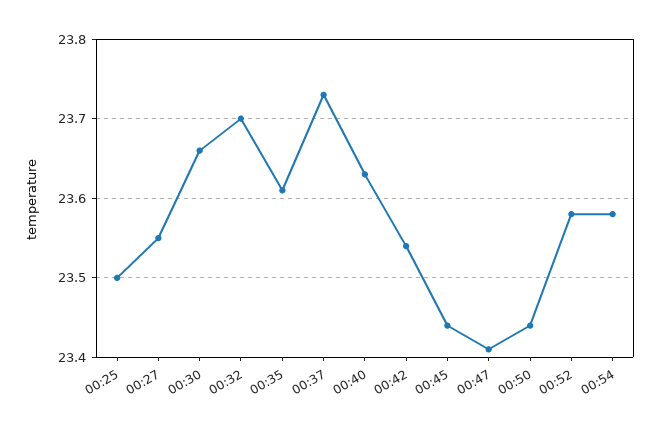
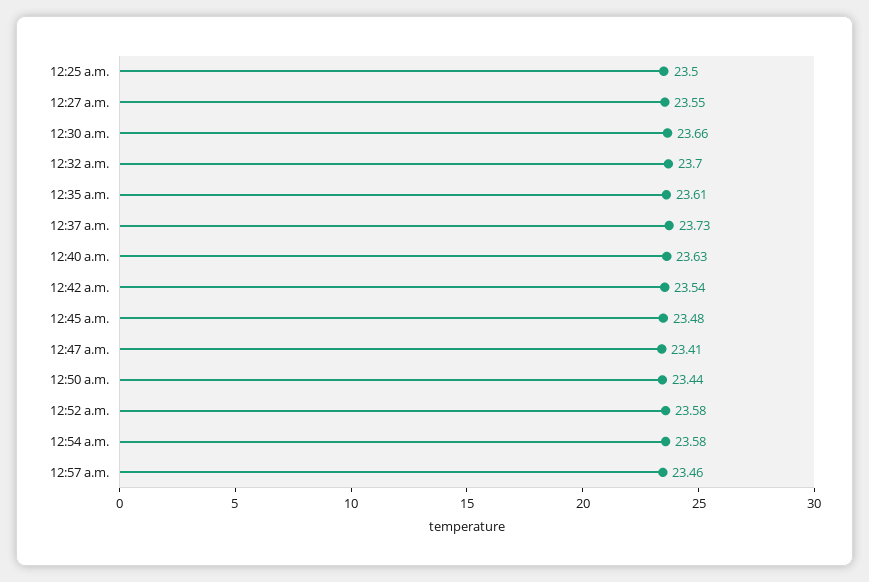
00:45: 23.44 -> 23.48
12:57 a.m.: none -> 23.46

